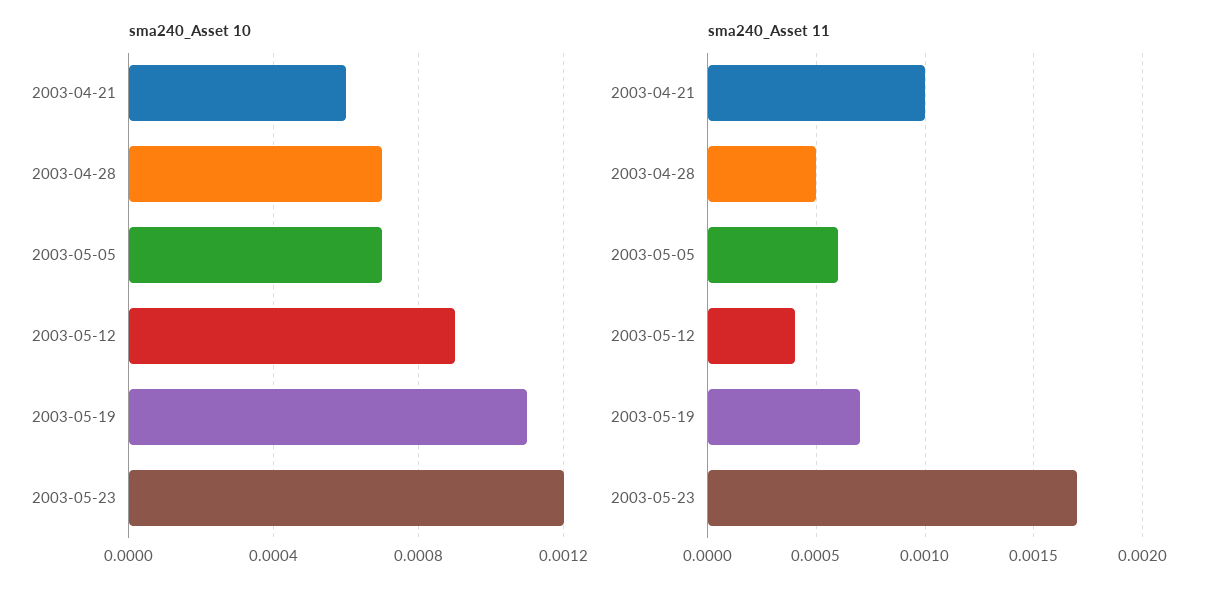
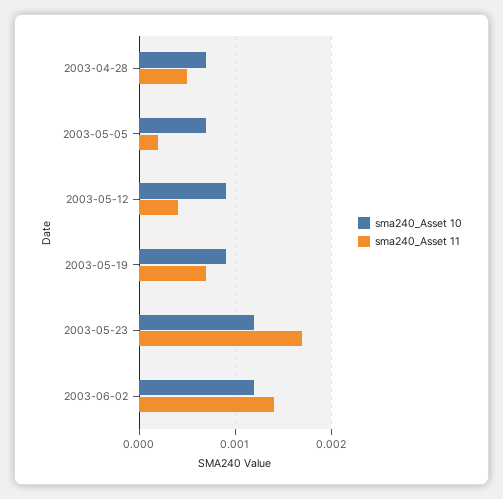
sma240_Asset 10, 2003-04-21: 0.0006 -> none
sma240_Asset 10, 2003-05-19: 0.0011 -> 0.0009
sma240_Asset 11, 2003-04-21: 0.001 -> none
sma240_Asset 11, 2003-05-05: 0.0006 -> 0.0002
sma240_Asset 10, 2003-06-02: none -> 0.0012
sma240_Asset 11, 2003-06-02: none -> 0.0014

